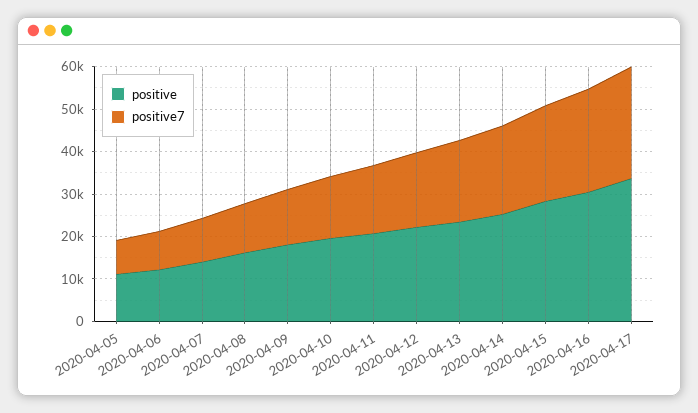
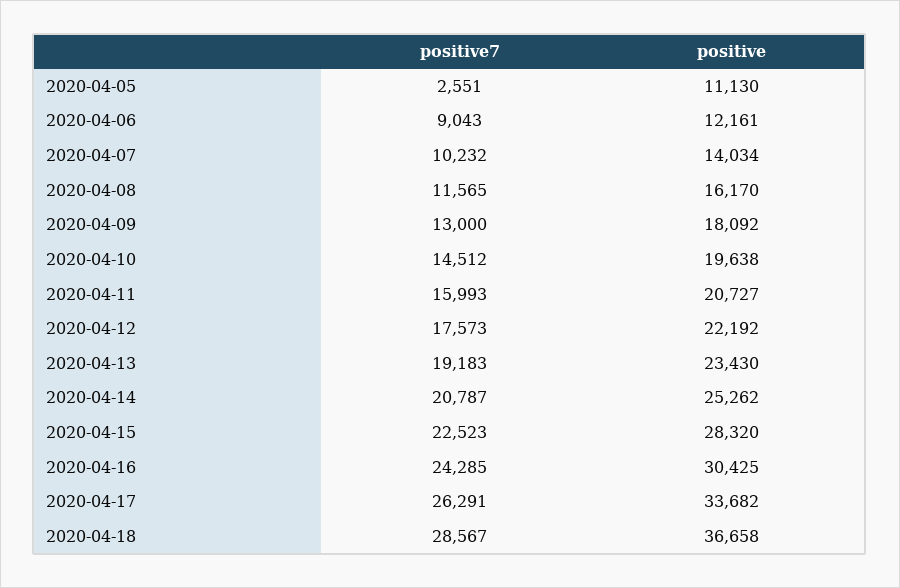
positive7, 2020-04-05: 8000 -> 2551
positive7, 2020-04-18: none -> 28567
positive, 2020-04-18: none -> 36658

